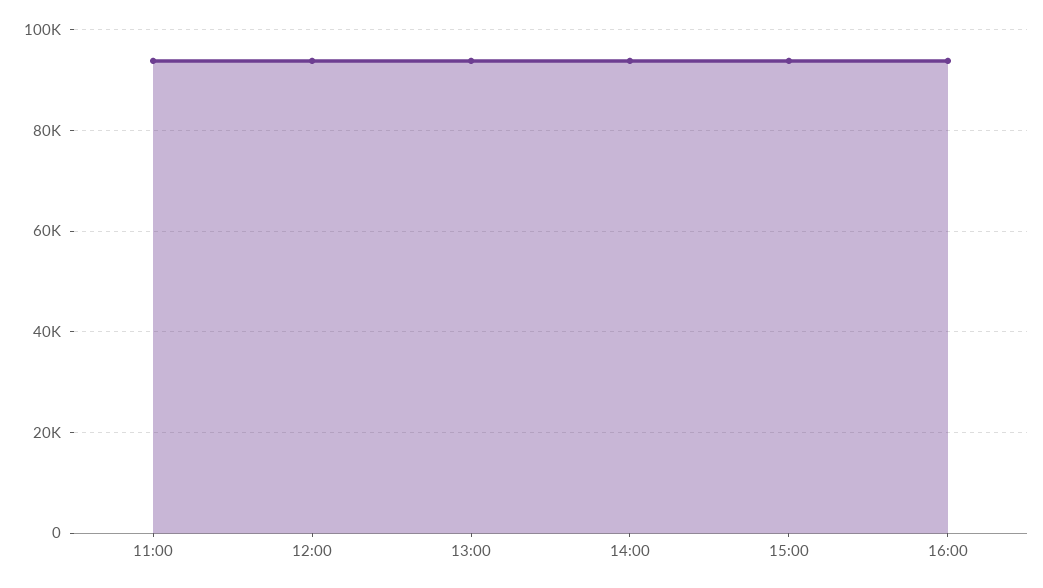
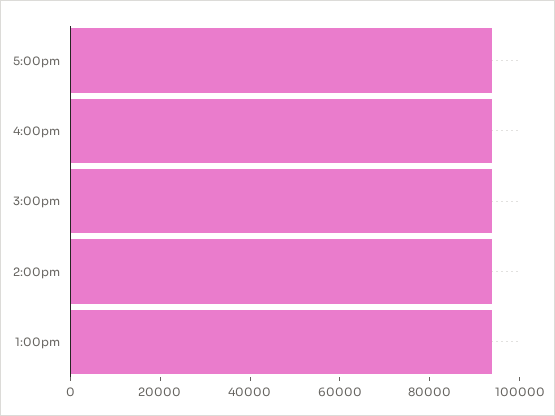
11:00: 94000 -> none
12:00: 94000 -> none
5:00pm: none -> 95000

